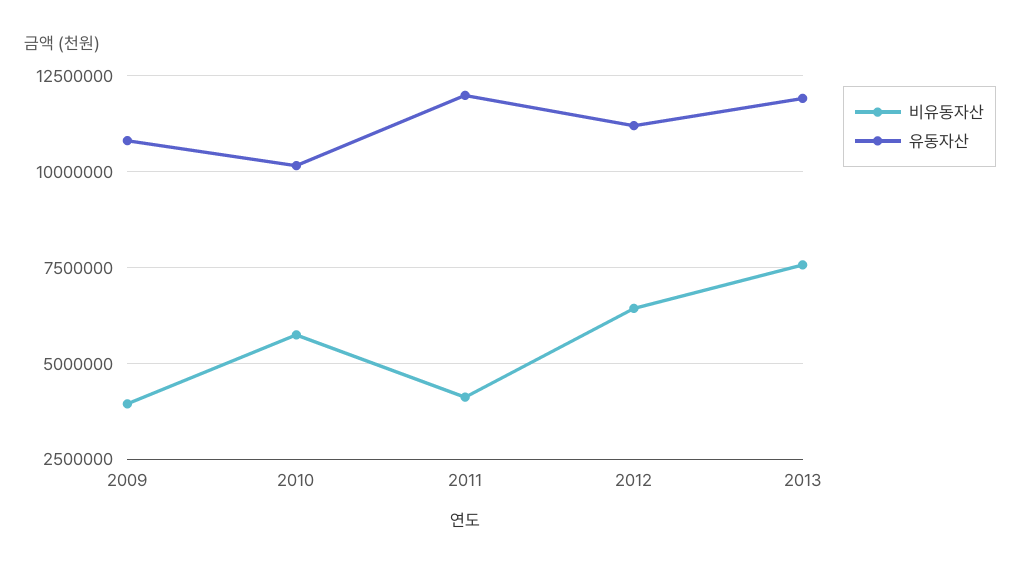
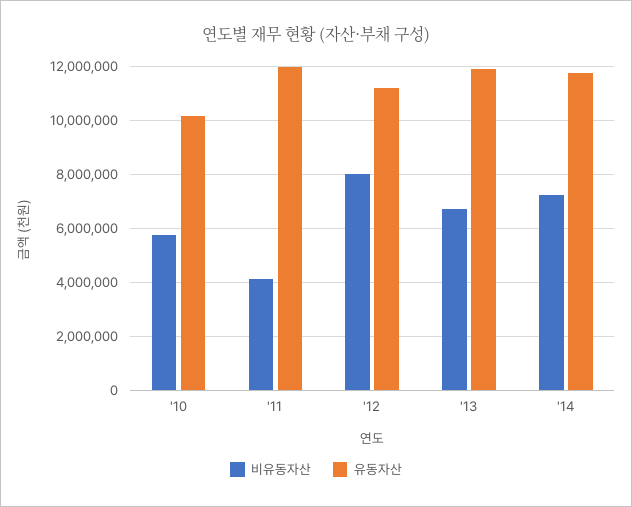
비유동자산, 2009: 4000000 -> none
유동자산, 2009: 10750000 -> none
비유동자산, 2012: 6500000 -> 8000000
비유동자산, 2013: 7500000 -> 6750000
비유동자산, '14: none -> 7250000
유동자산, '14: none -> 11750000

